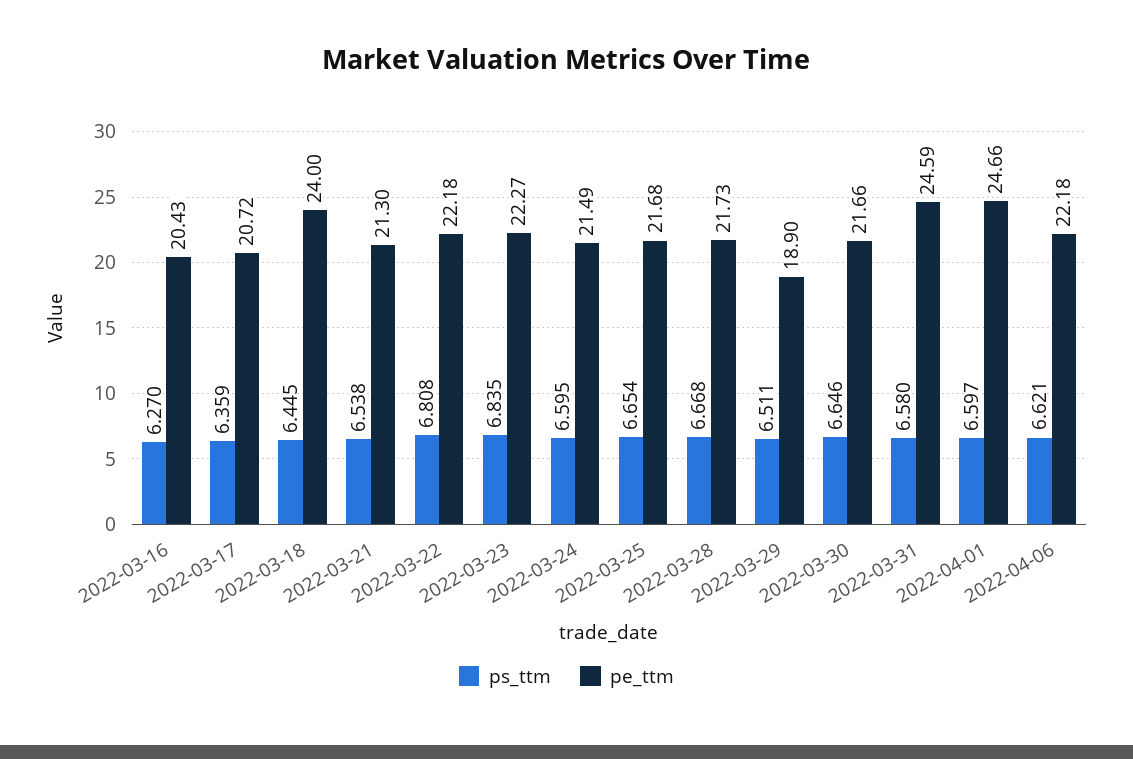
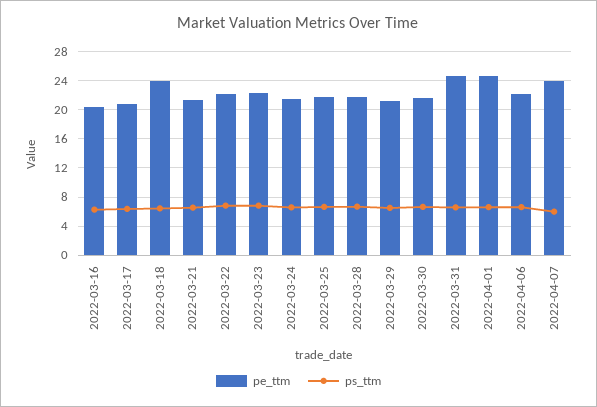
pe_ttm, 2022-03-29: 18.9 -> 21
pe_ttm, 2022-04-07: none -> 24
ps_ttm, 2022-04-07: none -> 6

